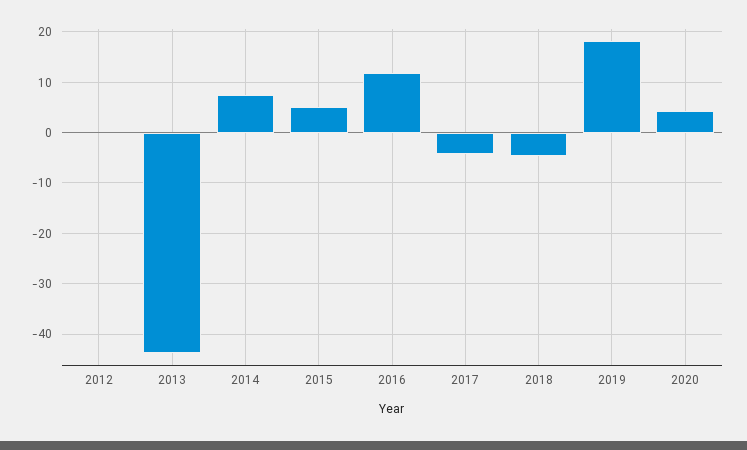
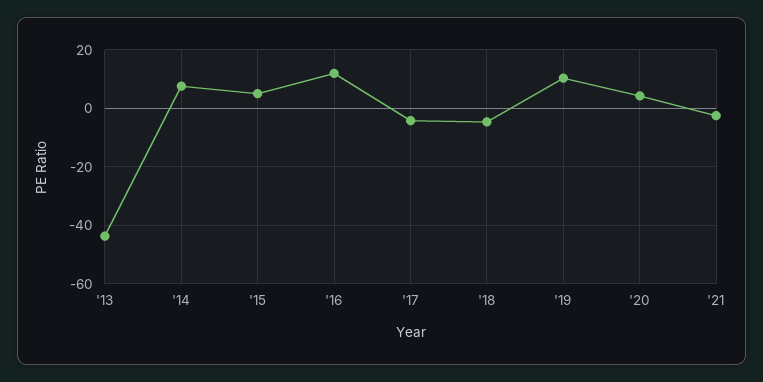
2012: 0 -> none
2019: 18 -> 10
'21: none -> -2.5

